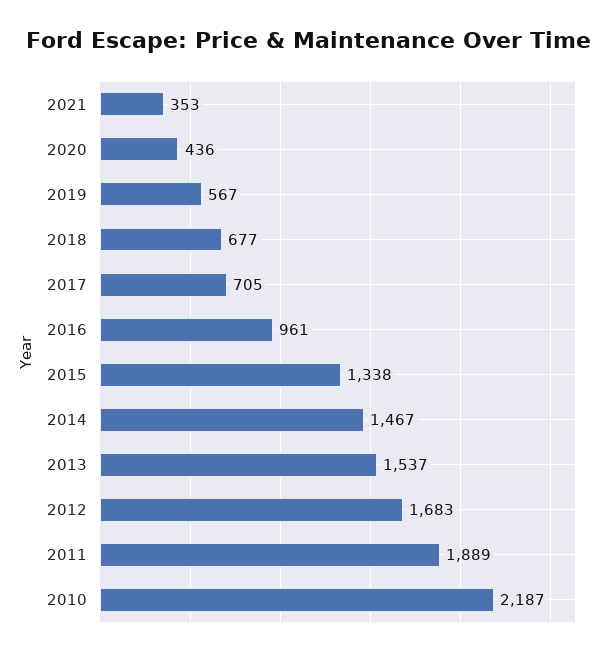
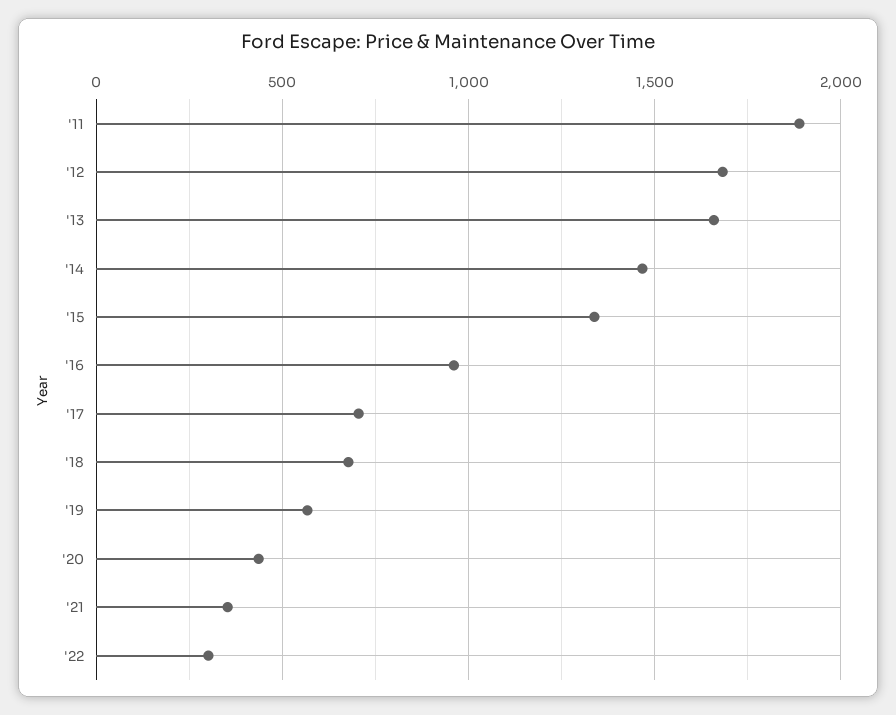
2013: 1537 -> 1650
2010: 2187 -> none
'22: none -> 300

